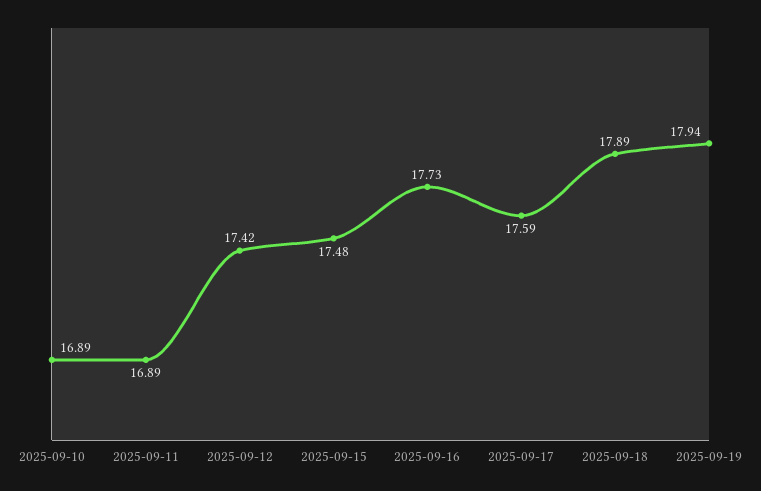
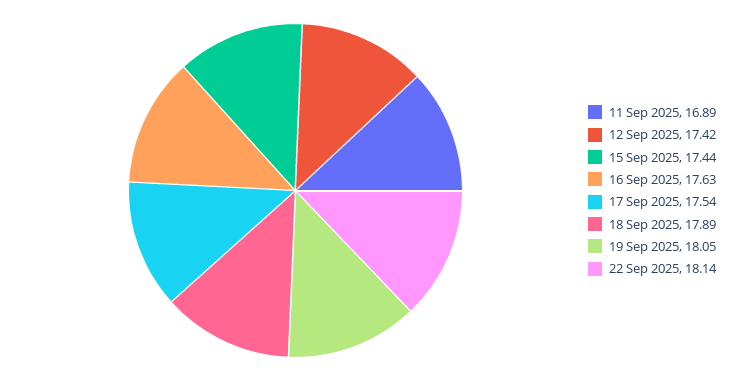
2025-09-10: 16.89 -> none
2025-09-15: 17.48 -> 17.44
2025-09-16: 17.73 -> 17.63
2025-09-17: 17.59 -> 17.54
2025-09-19: 17.94 -> 18.05
22 Sep 2025: none -> 18.14

